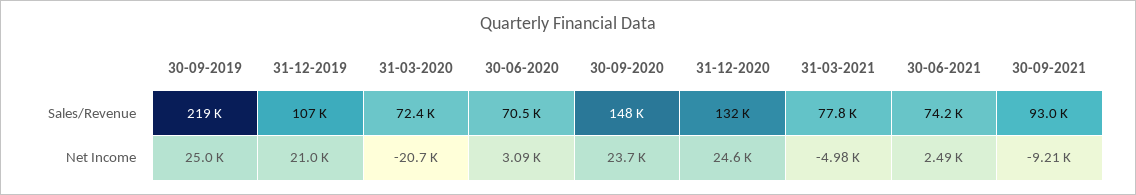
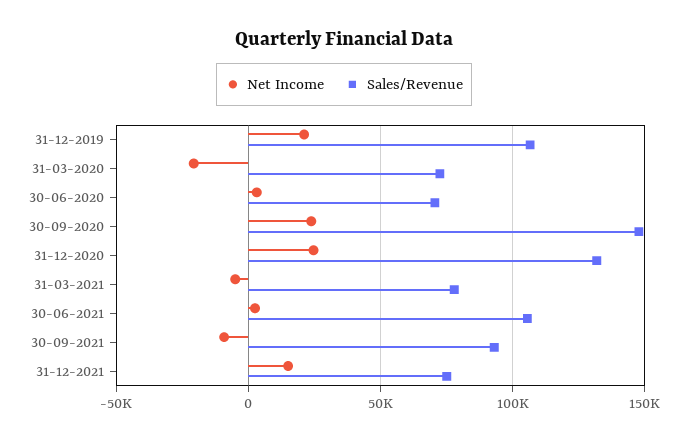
Sales/Revenue, 30-09-2019: 219000 -> none
Sales/Revenue, 30-06-2021: 74200 -> 105000
Net Income, 30-09-2019: 25000 -> none
Net Income, 31-12-2021: none -> 15000
Sales/Revenue, 31-12-2021: none -> 75000

